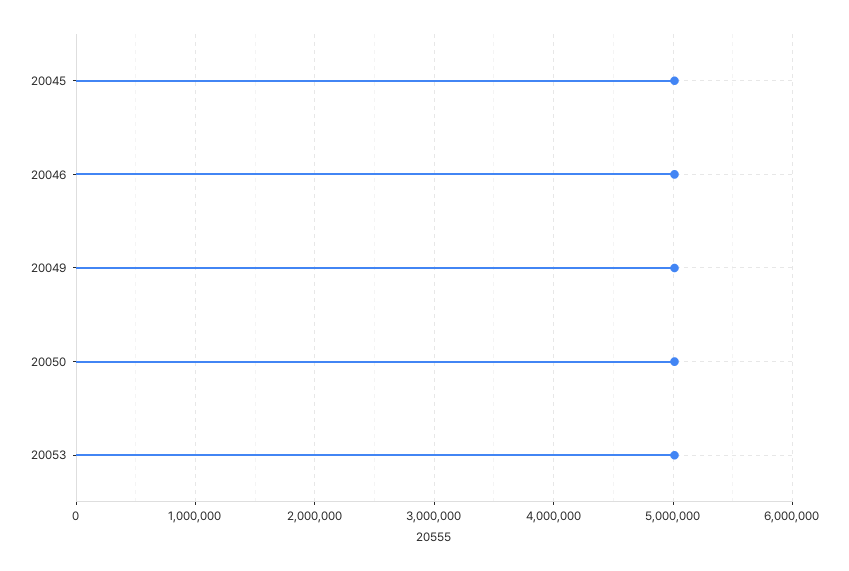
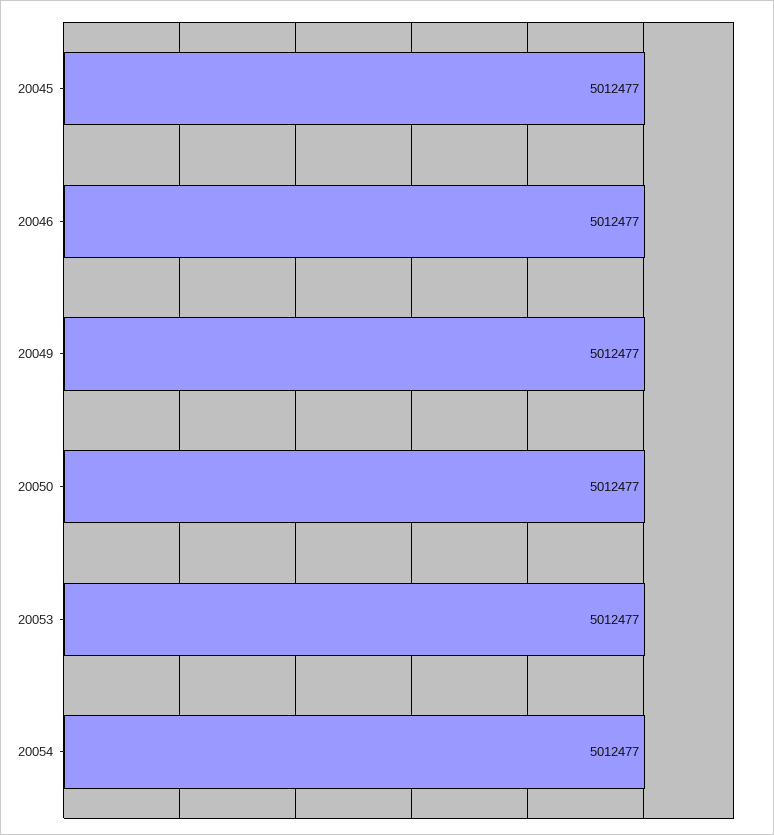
20054: none -> 5012477

